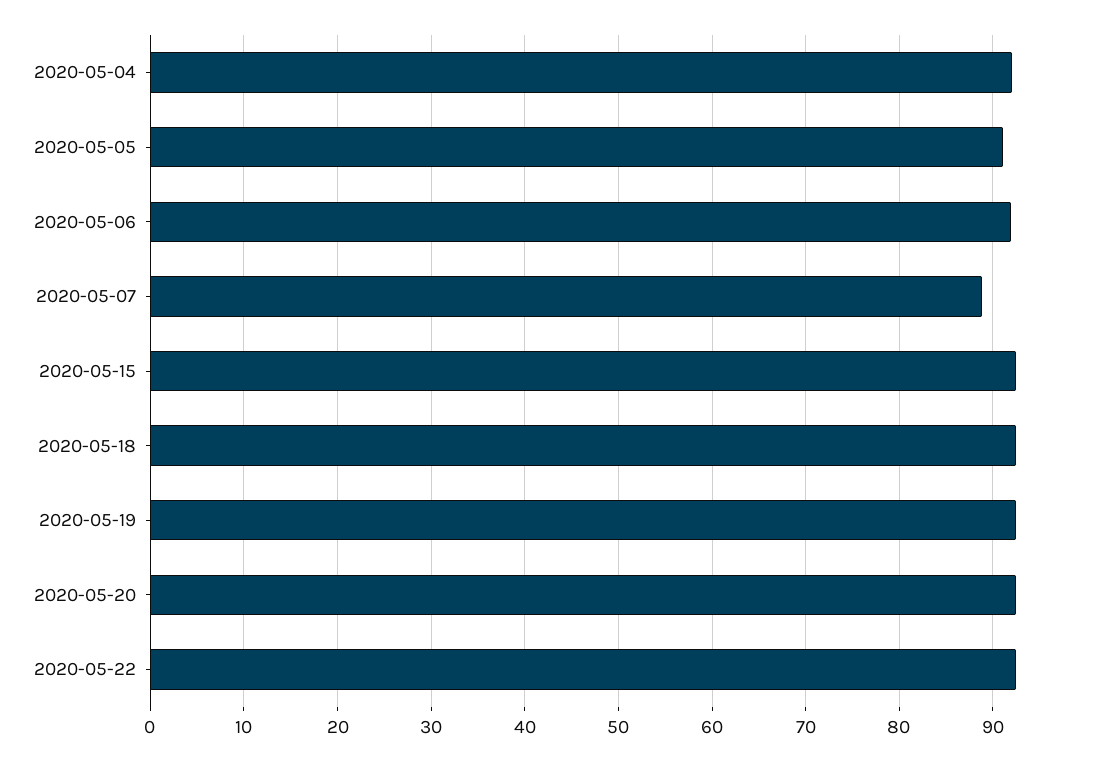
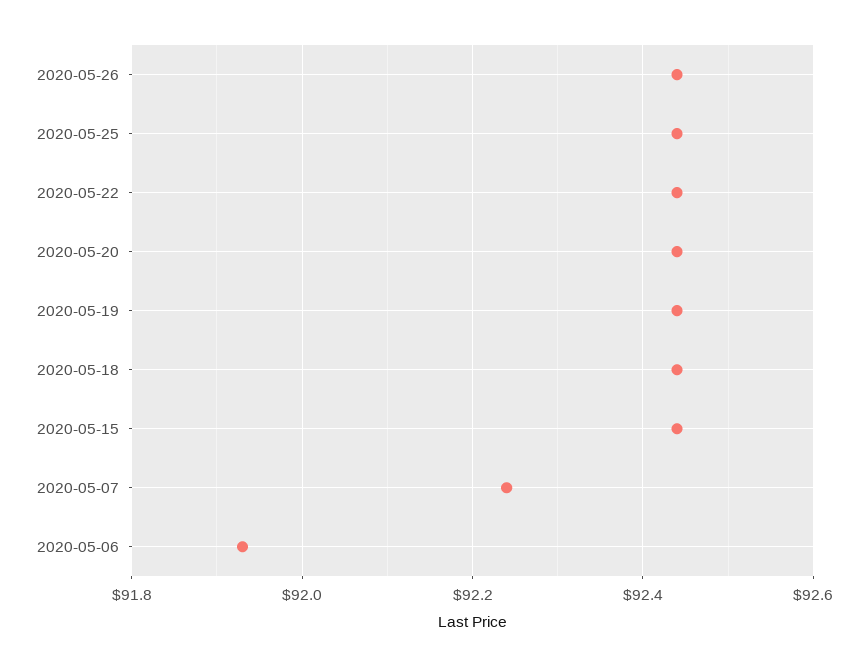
2020-05-04: 92 -> none
2020-05-05: 91 -> none
2020-05-07: 89 -> 92.25
2020-05-26: none -> 92.45
2020-05-25: none -> 92.45

